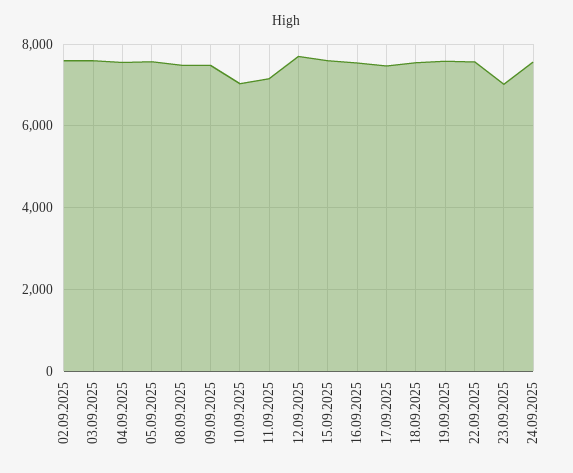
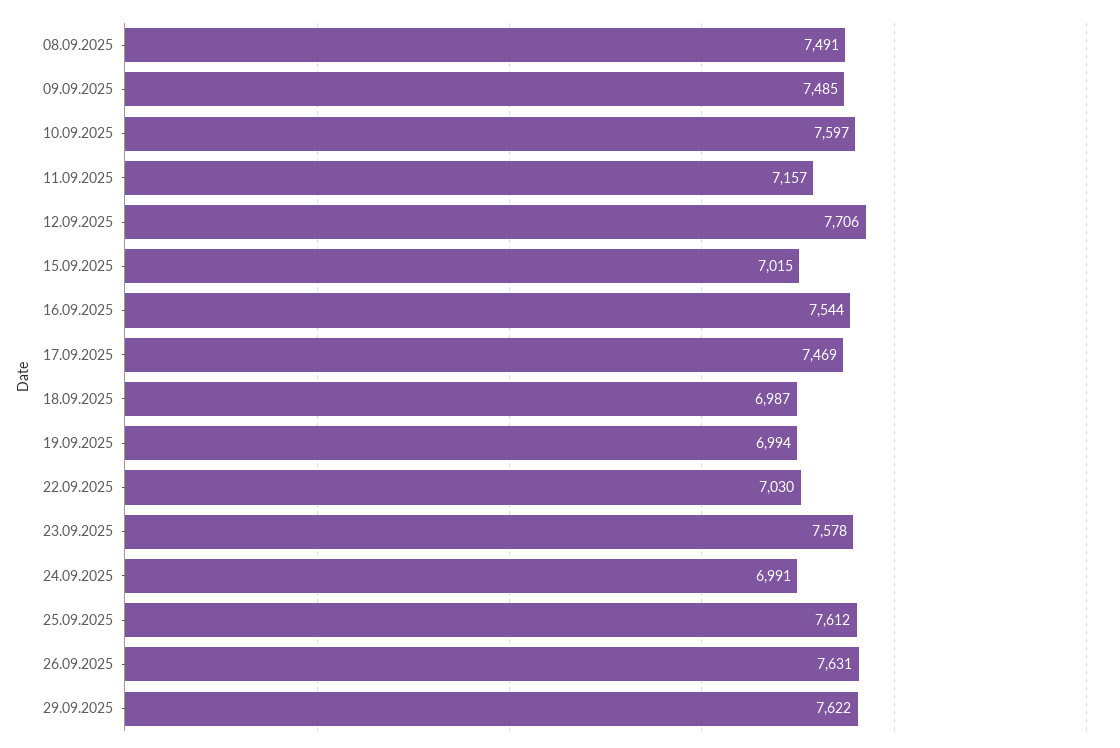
02.09.2025: 7600 -> none
03.09.2025: 7600 -> none
04.09.2025: 7600 -> none
05.09.2025: 7600 -> none
10.09.2025: 7000 -> 7597
15.09.2025: 7600 -> 7015
18.09.2025: 7600 -> 6987
19.09.2025: 7600 -> 6994
22.09.2025: 7600 -> 7030
23.09.2025: 7000 -> 7578
24.09.2025: 7600 -> 6991
25.09.2025: none -> 7612
26.09.2025: none -> 7631
29.09.2025: none -> 7622

